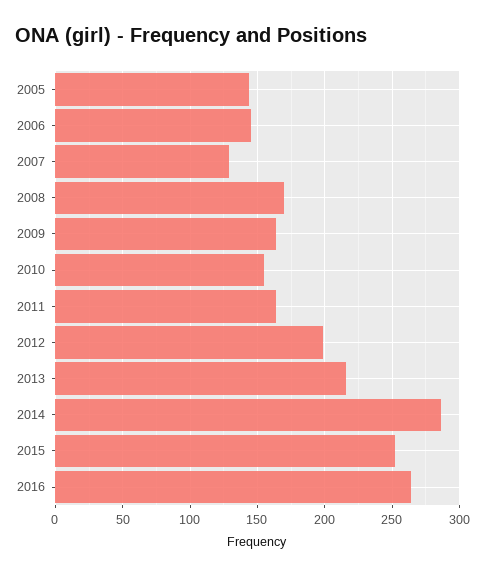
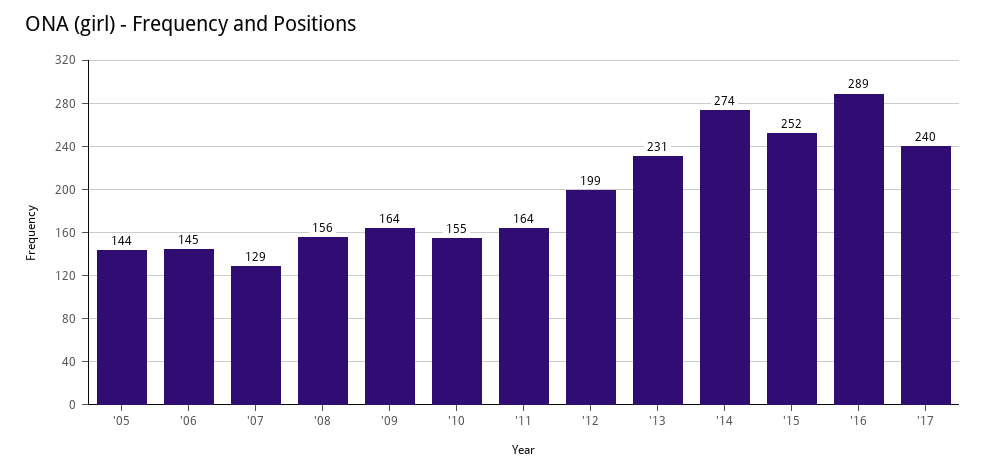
2008: 170 -> 156
2013: 215 -> 231
2014: 285 -> 274
2016: 265 -> 289
'17: none -> 240

